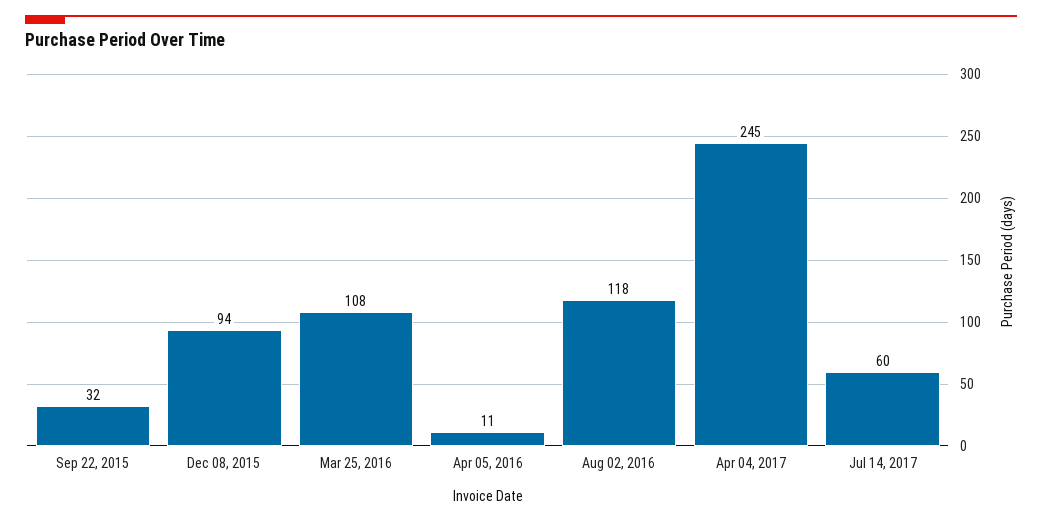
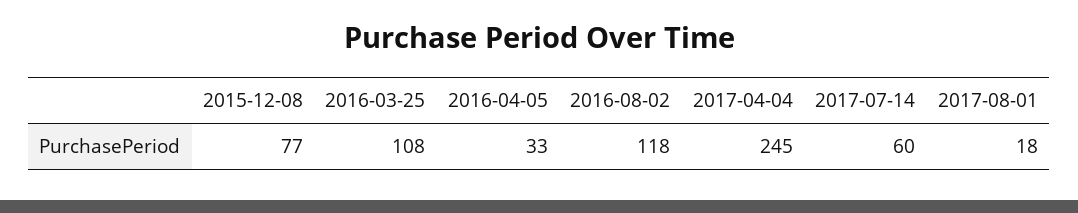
Sep 22, 2015: 32 -> none
Dec 08, 2015: 94 -> 77
Apr 05, 2016: 11 -> 33
2017-08-01: none -> 18

